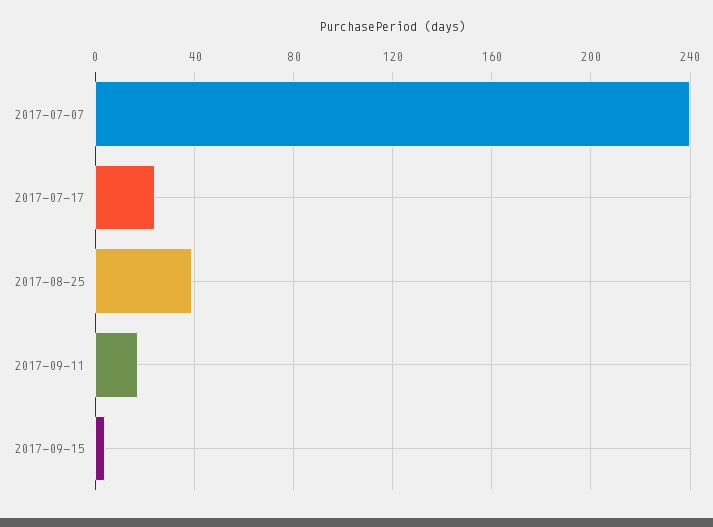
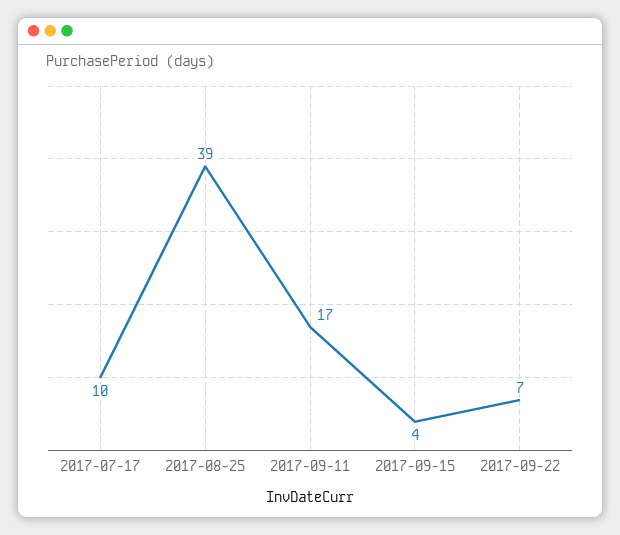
2017-07-07: 240 -> none
2017-07-17: 25 -> 10
2017-09-22: none -> 7

